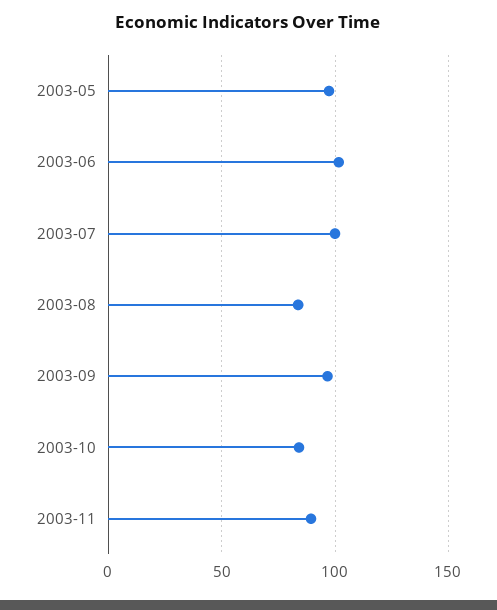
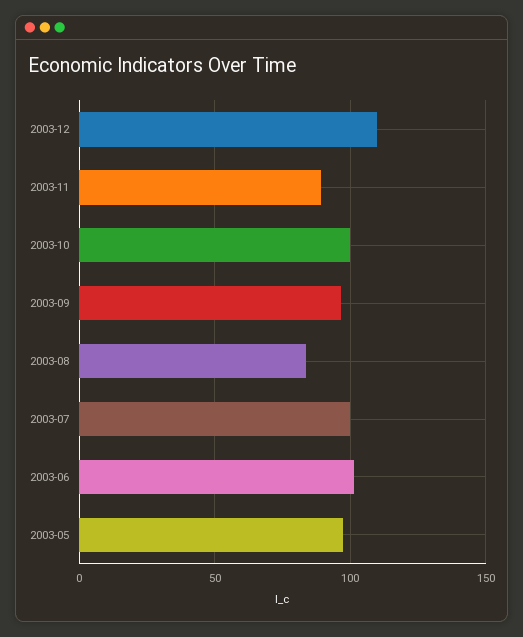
2003-10: 85 -> 100
2003-12: none -> 110

